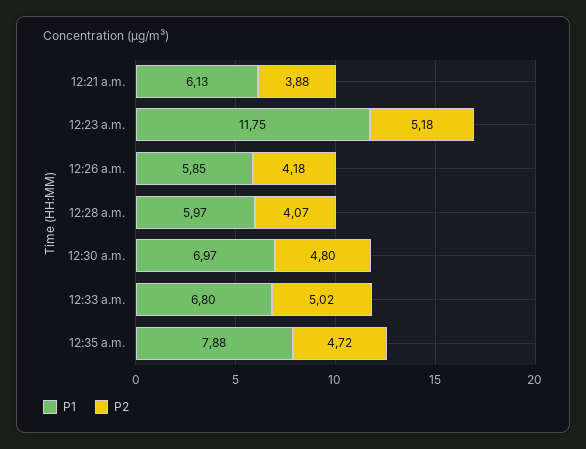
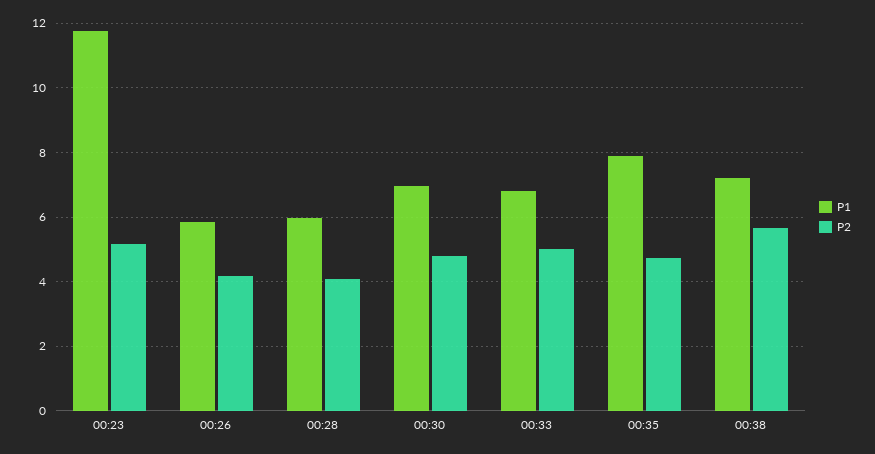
P1, 12:21 a.m.: 6.13 -> none
P2, 12:21 a.m.: 3.88 -> none
P1, 00:38: none -> 7.2
P2, 00:38: none -> 5.6

